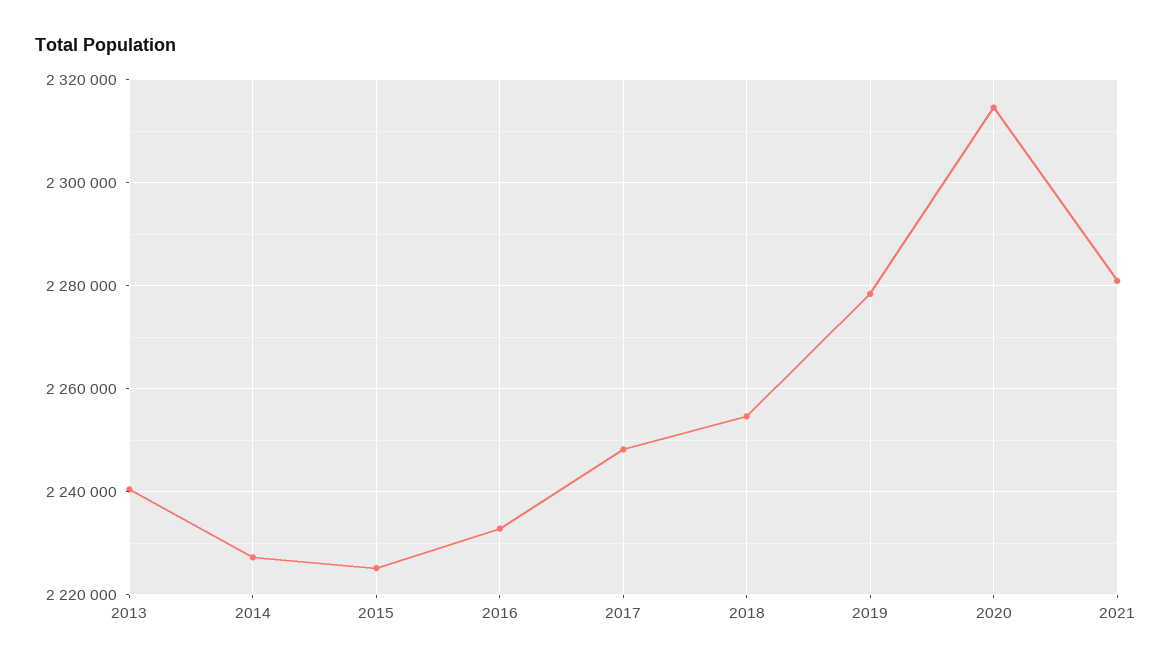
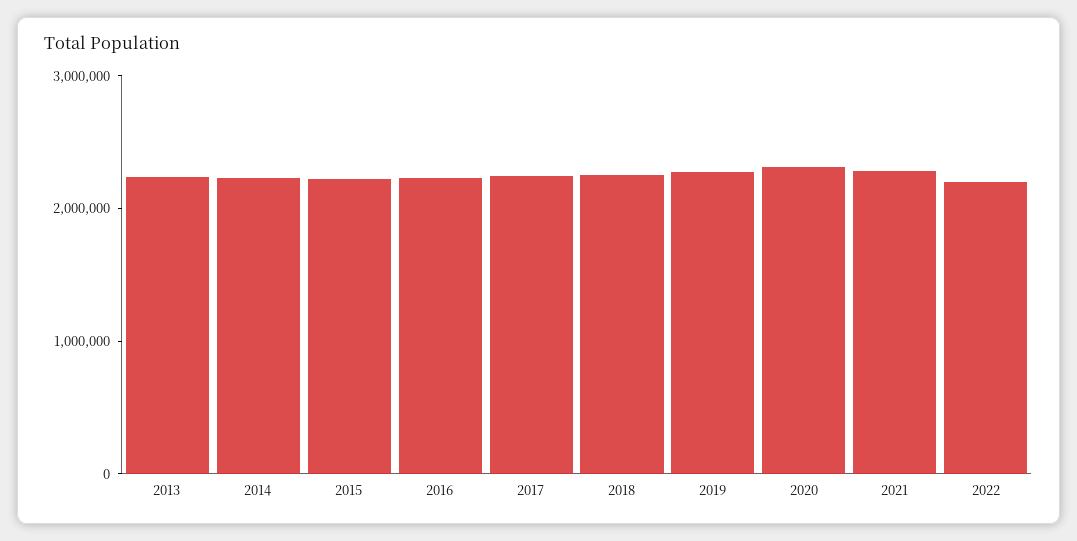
2022: none -> 2200000

